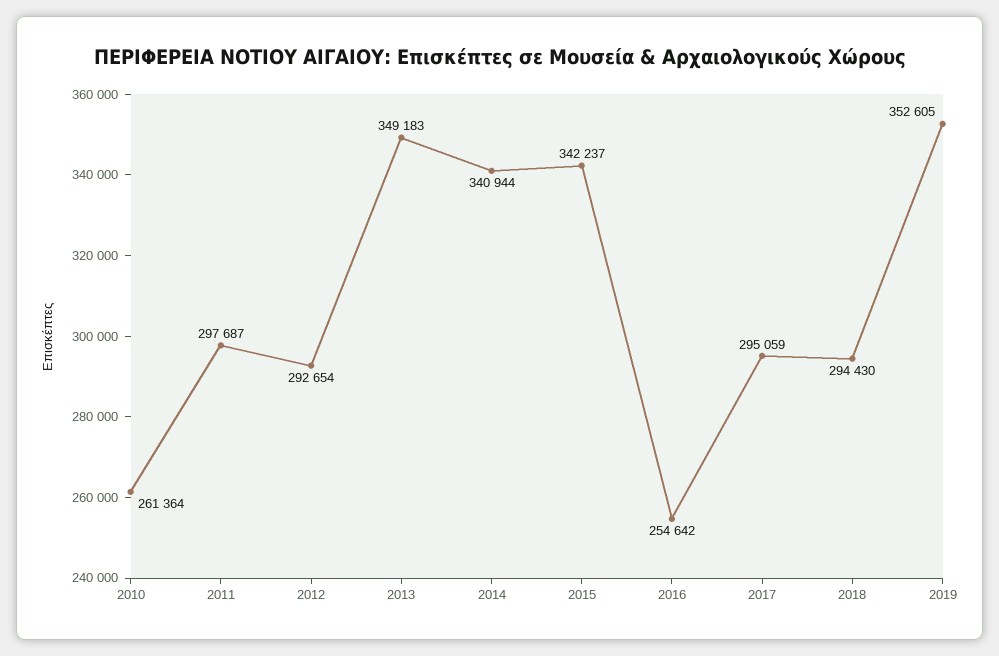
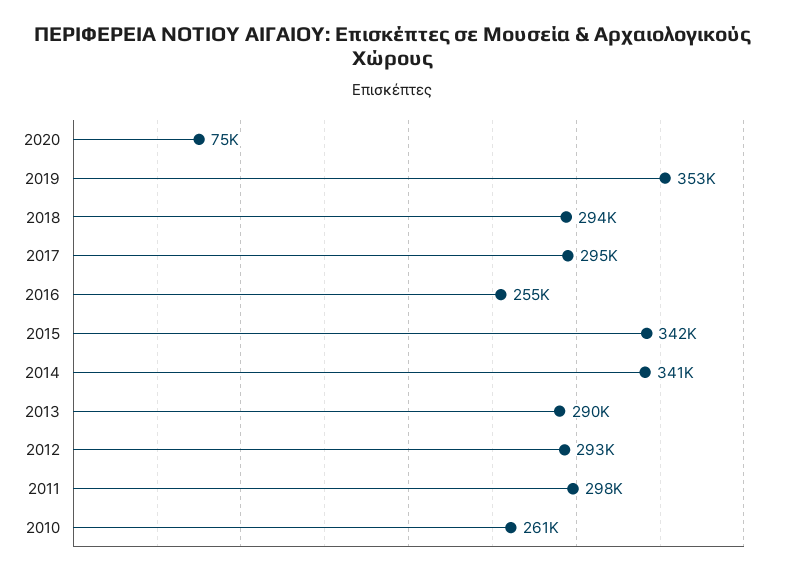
2013: 349183 -> 290000
2020: none -> 75000

